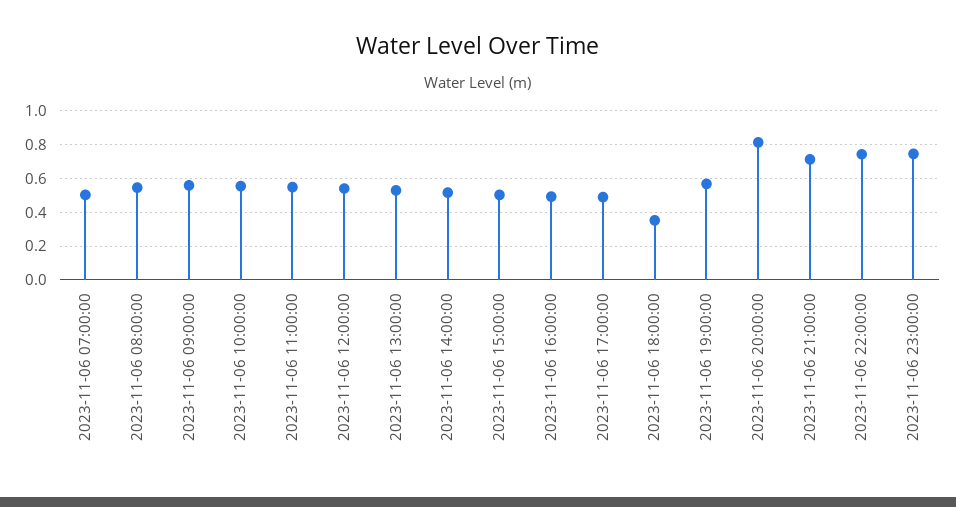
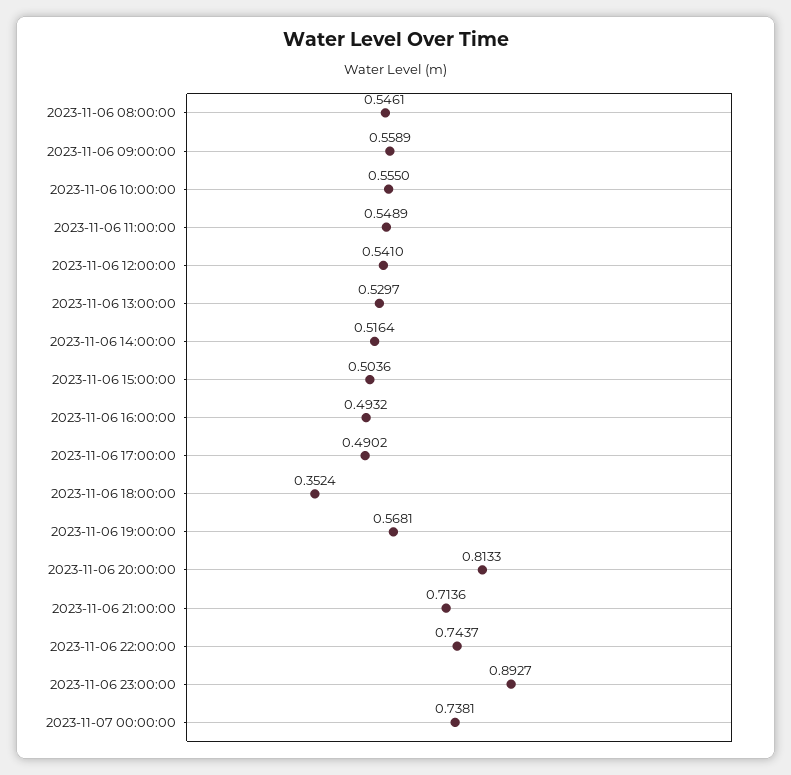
2023-11-06 07:00:00: 0.5 -> none
2023-11-06 23:00:00: 0.75 -> 0.8927
2023-11-07 00:00:00: none -> 0.7381

